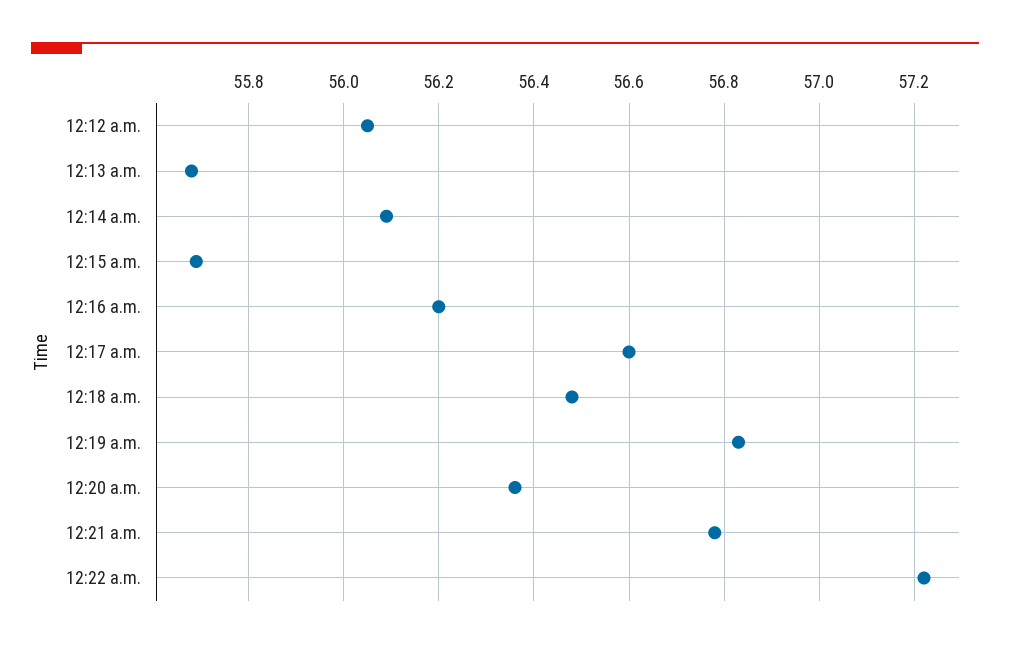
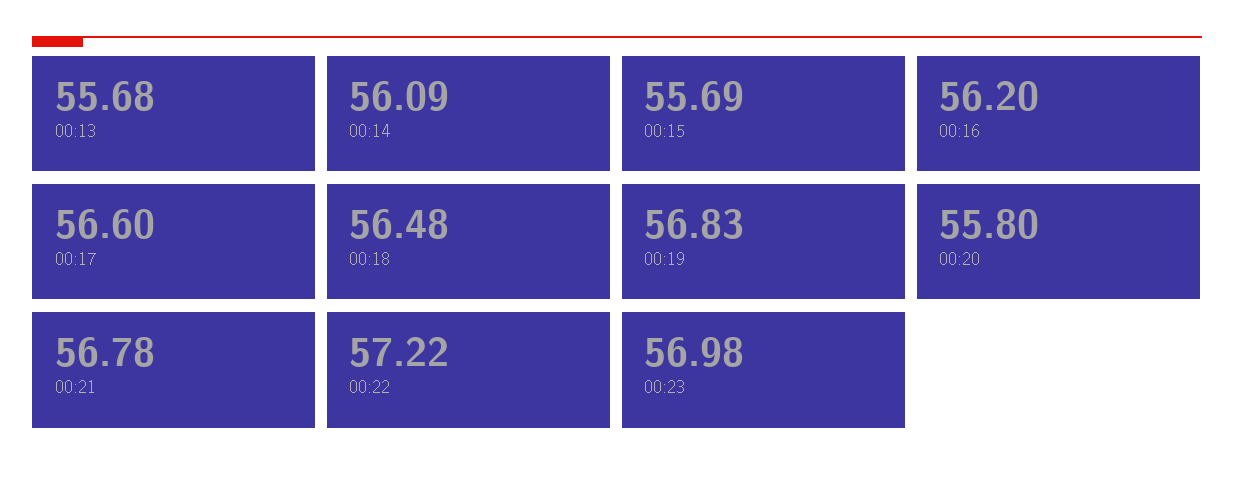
12:12 a.m.: 56.05 -> none
12:20 a.m.: 56.35 -> 55.8
00:23: none -> 56.98

